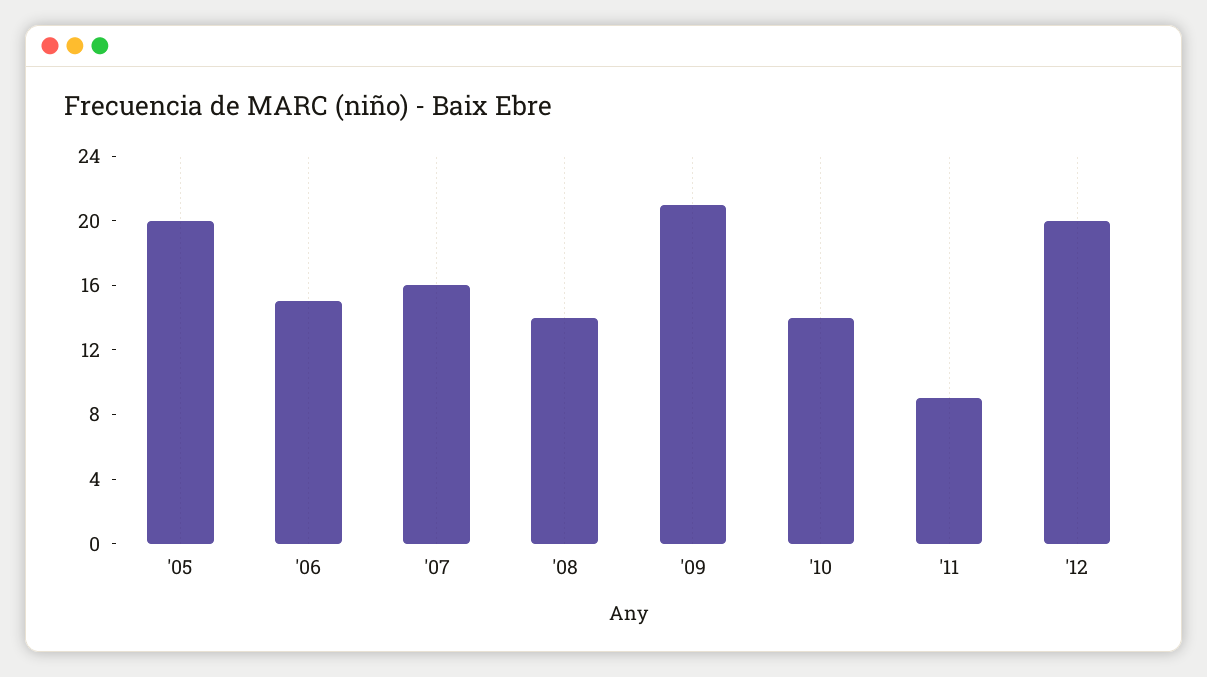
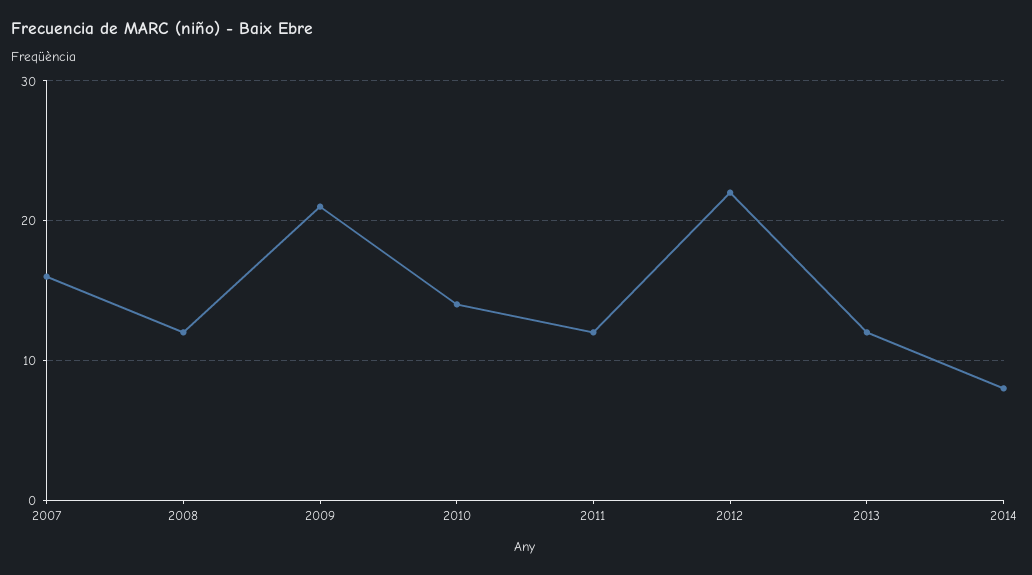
'05: 20 -> none
'06: 15 -> none
'08: 14 -> 12
'11: 9 -> 12
'12: 20 -> 22
2013: none -> 12
2014: none -> 8

